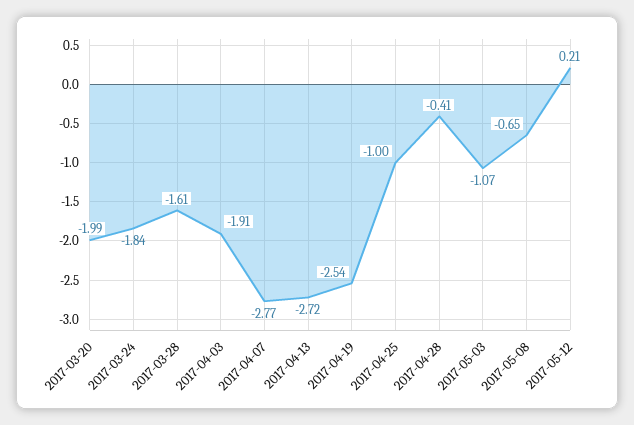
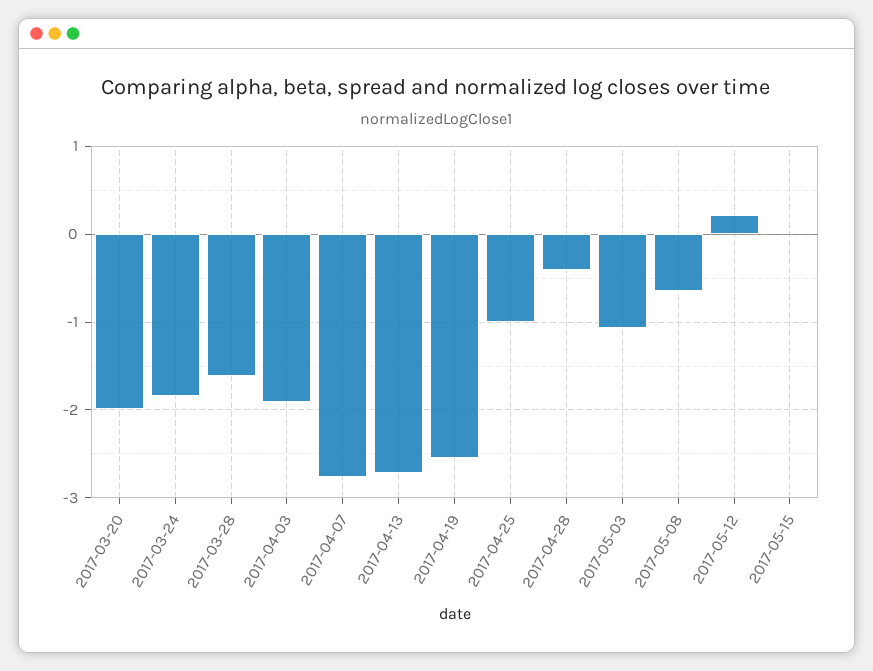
2017-05-15: none -> 0

